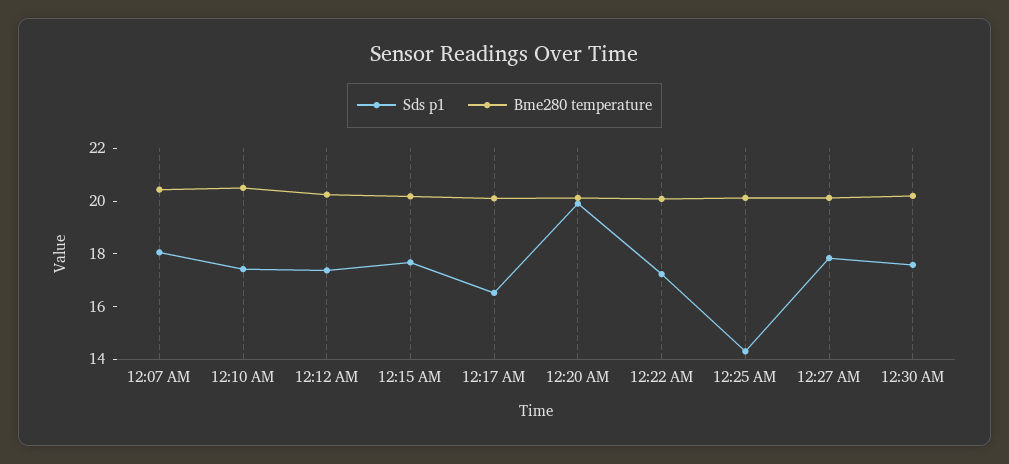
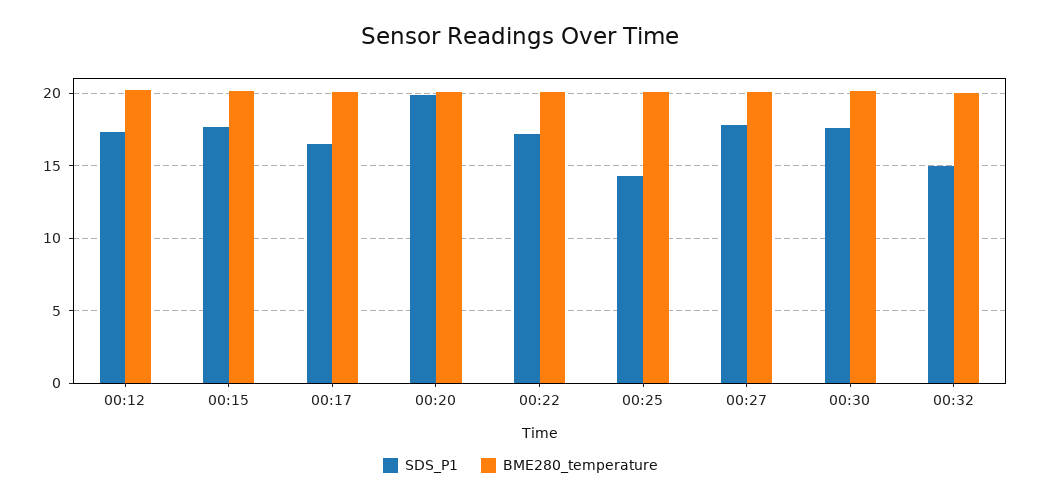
Sds p1, 12:07 AM: 18 -> none
Bme280 temperature, 12:07 AM: 20.5 -> none
Sds p1, 12:10 AM: 17.5 -> none
Bme280 temperature, 12:10 AM: 20.5 -> none
Sds p1, 00:32: none -> 15
Bme280 temperature, 00:32: none -> 20

